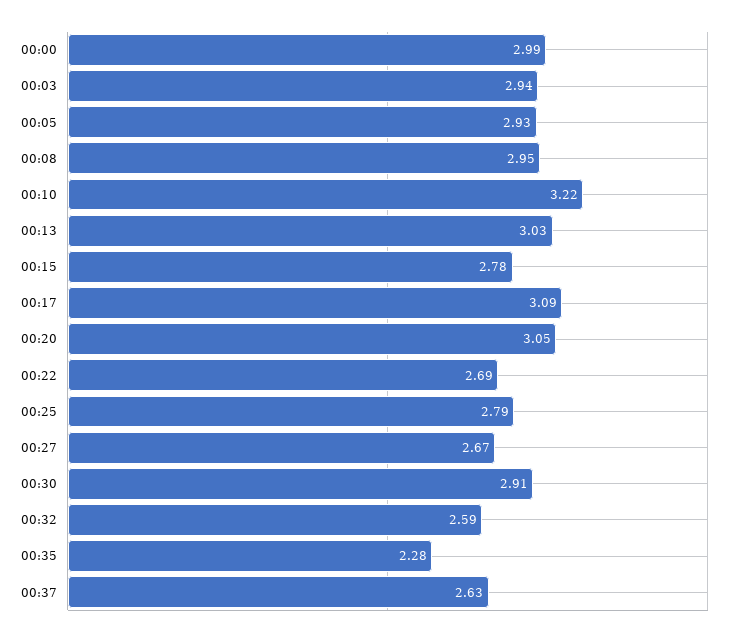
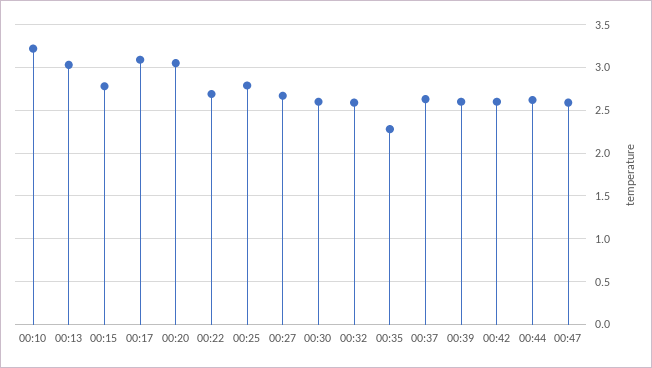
00:00: 2.99 -> none
00:03: 2.94 -> none
00:05: 2.93 -> none
00:08: 2.95 -> none
00:30: 2.91 -> 2.6
00:39: none -> 2.6
00:42: none -> 2.6
00:44: none -> 2.6
00:47: none -> 2.6

